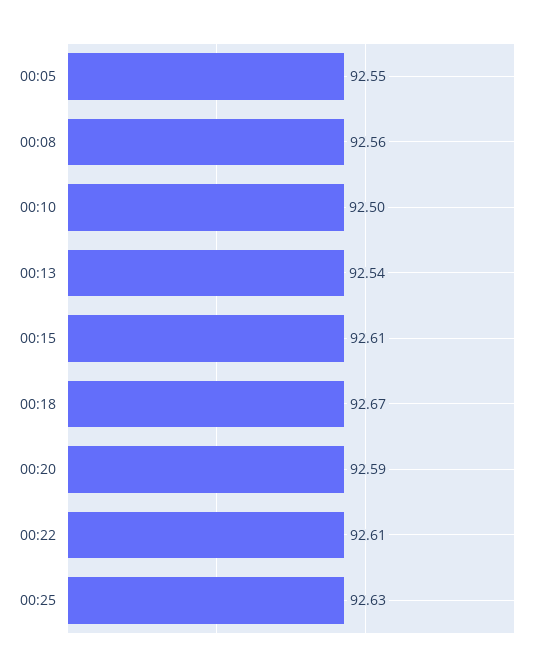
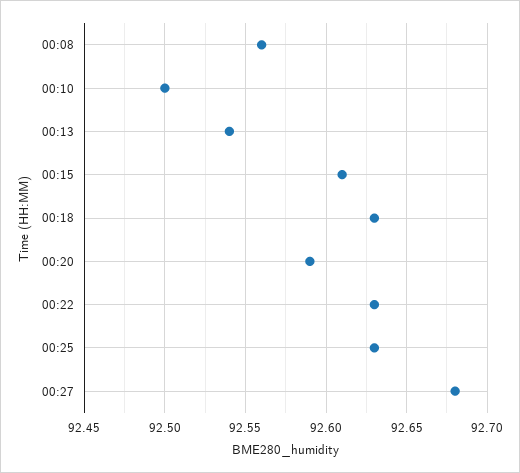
00:05: 92.55 -> none
00:18: 92.67 -> 92.63
00:22: 92.61 -> 92.63
00:27: none -> 92.68

